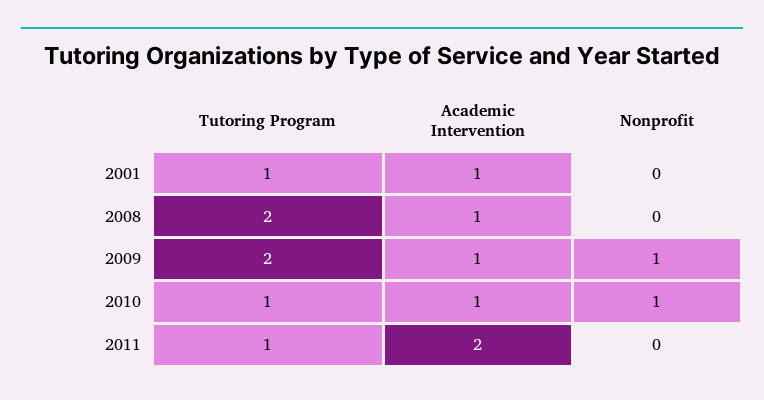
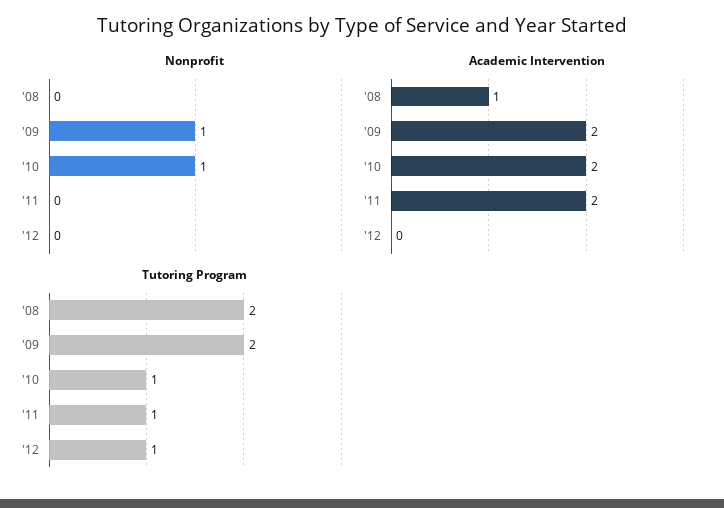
Tutoring Program, 2001: 1 -> none
Academic Intervention, 2001: 1 -> none
Nonprofit, 2001: 0 -> none
Academic Intervention, 2009: 1 -> 2
Academic Intervention, 2010: 1 -> 2
Nonprofit, '12: none -> 0
Academic Intervention, '12: none -> 0
Tutoring Program, '12: none -> 1

